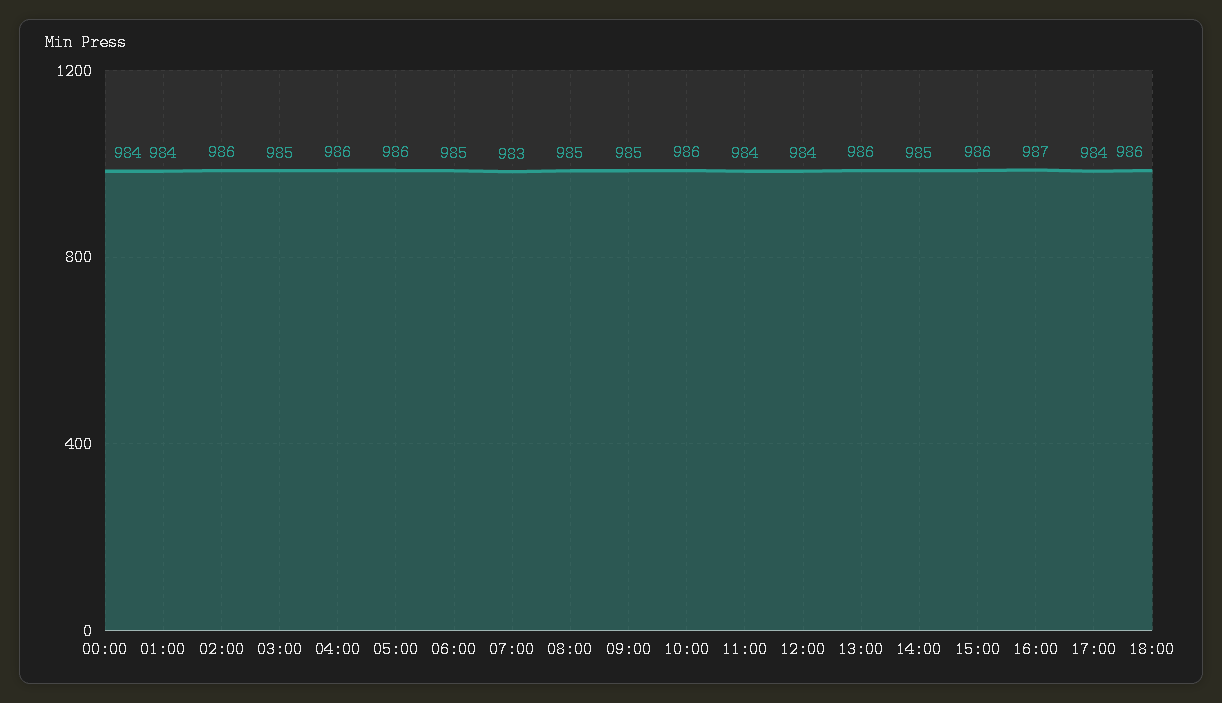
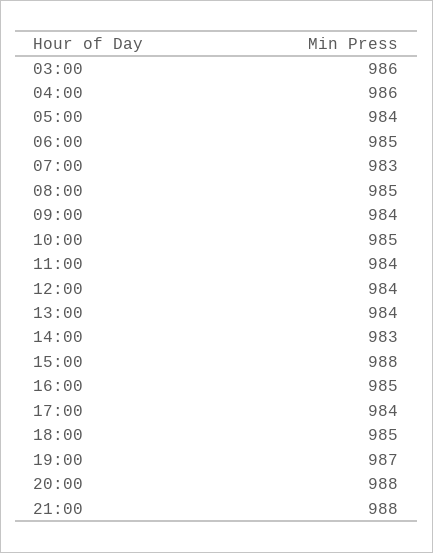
00:00: 984 -> none
01:00: 984 -> none
02:00: 986 -> none
03:00: 985 -> 986
05:00: 986 -> 984
09:00: 985 -> 984
10:00: 986 -> 985
13:00: 986 -> 984
14:00: 985 -> 983
15:00: 986 -> 988
16:00: 987 -> 985
18:00: 986 -> 985
19:00: none -> 987
20:00: none -> 988
21:00: none -> 988

